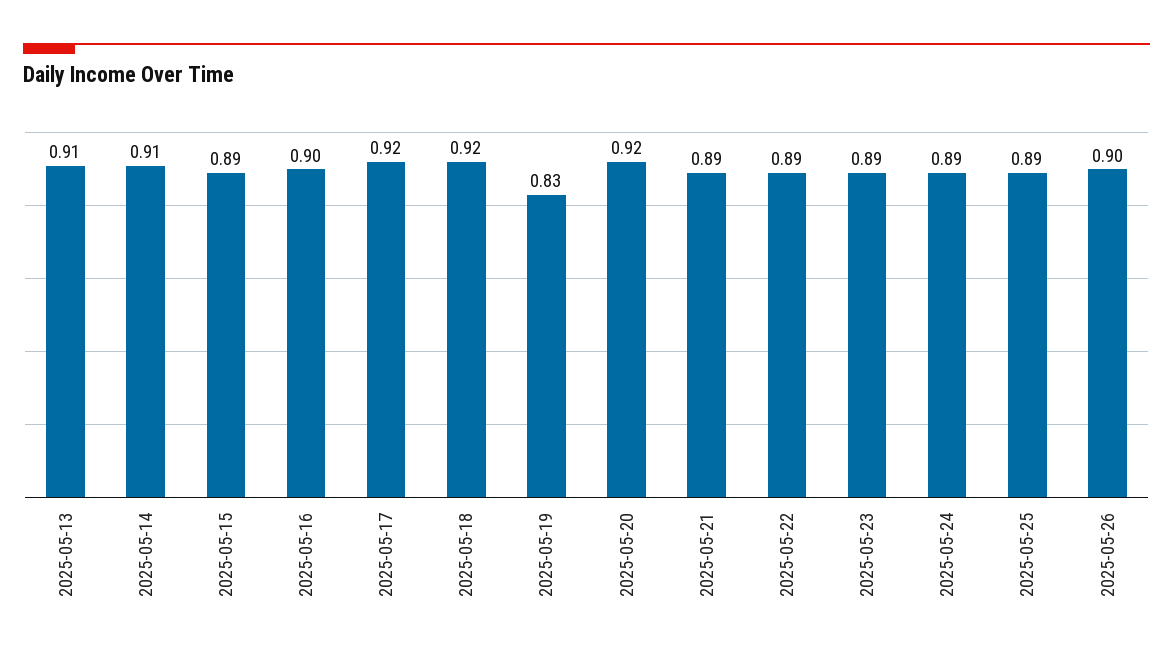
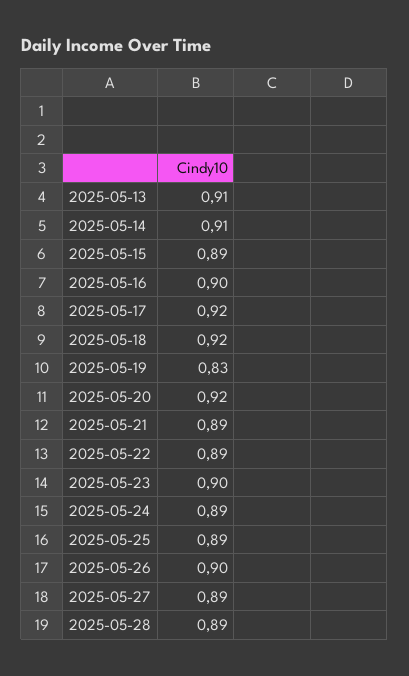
2025-05-23: 0.89 -> 0.9
2025-05-27: none -> 0.89
2025-05-28: none -> 0.89

